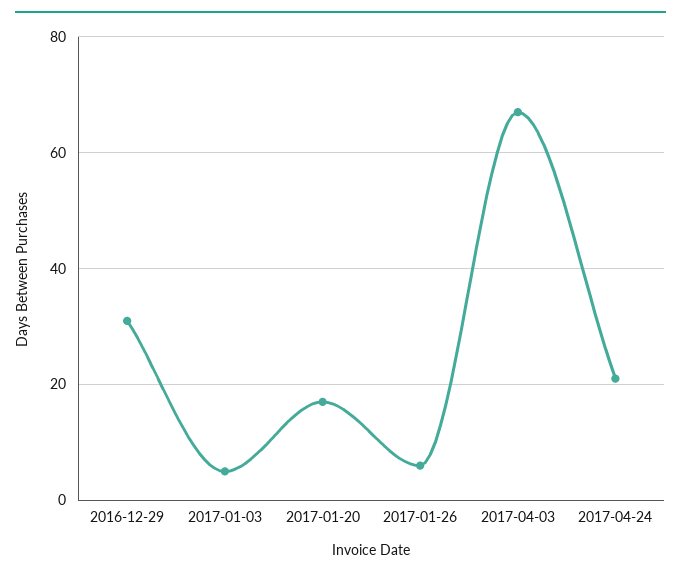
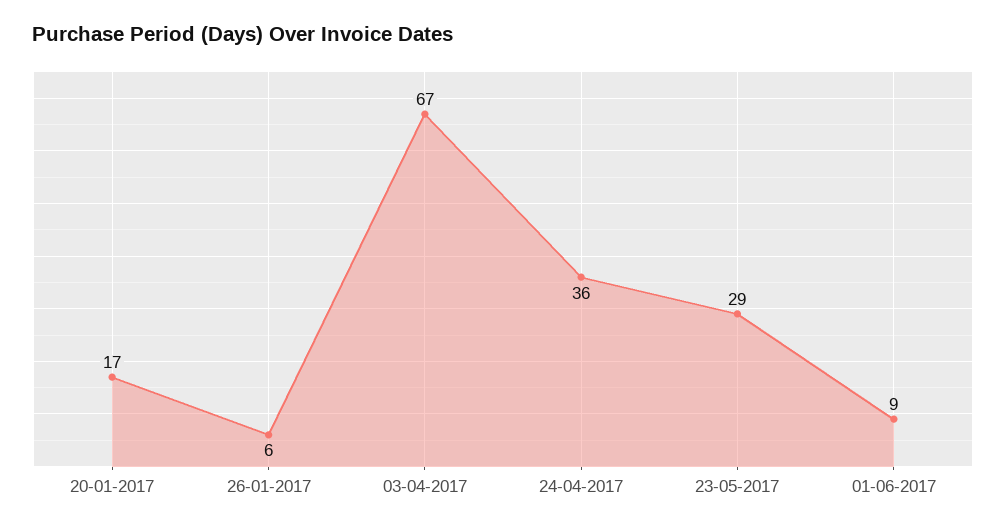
2016-12-29: 30 -> none
2017-01-03: 5 -> none
2017-04-24: 20 -> 36
23-05-2017: none -> 29
01-06-2017: none -> 9

